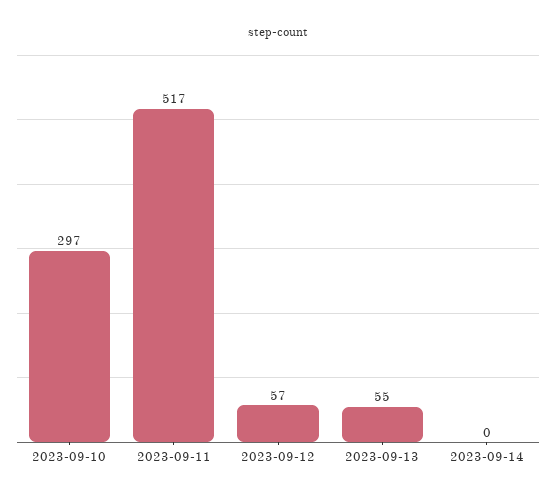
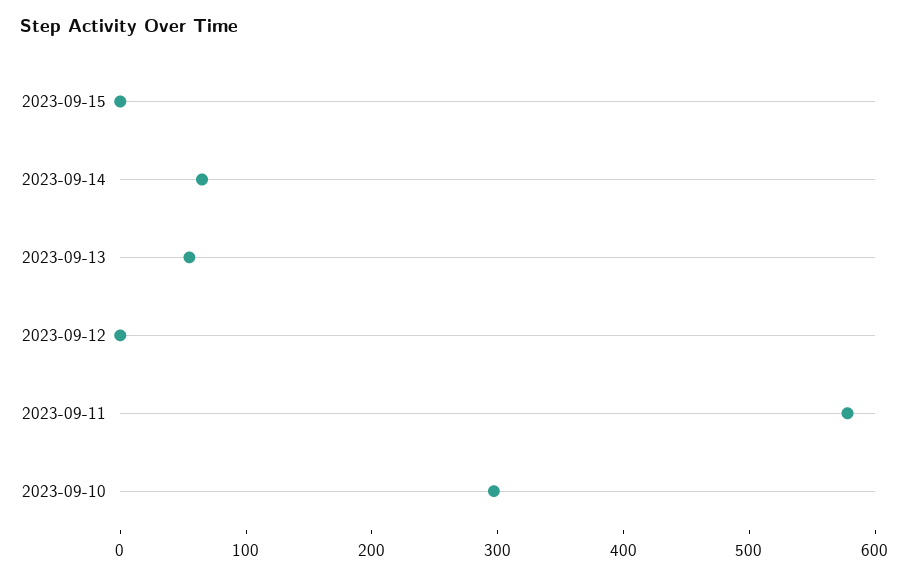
2023-09-11: 517 -> 580
2023-09-12: 57 -> 0
2023-09-14: 0 -> 60
2023-09-15: none -> 0

